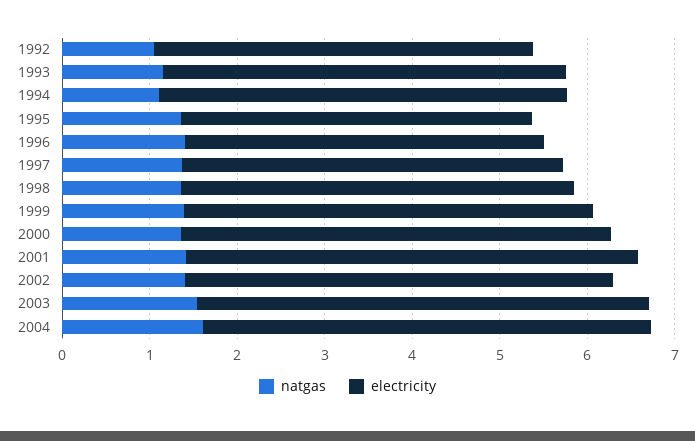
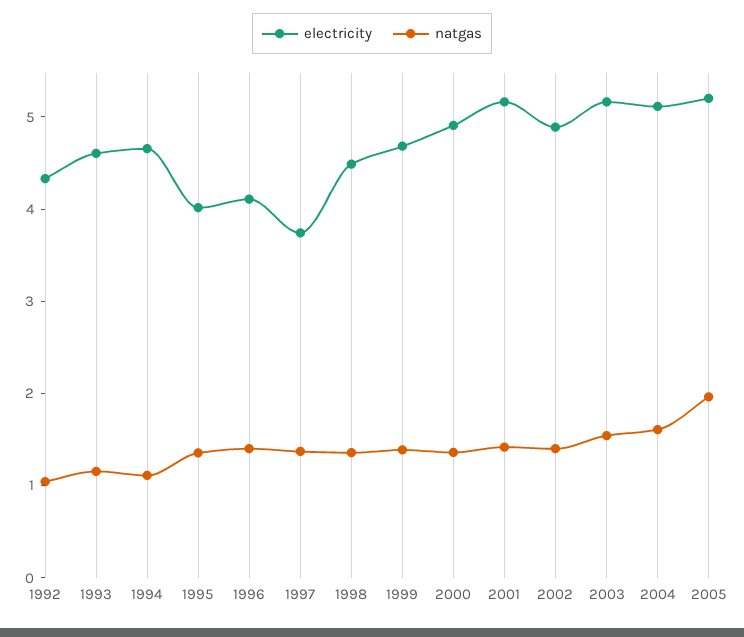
electricity, 1997: 4.4 -> 3.8
electricity, 2005: none -> 5.2
natgas, 2005: none -> 2

